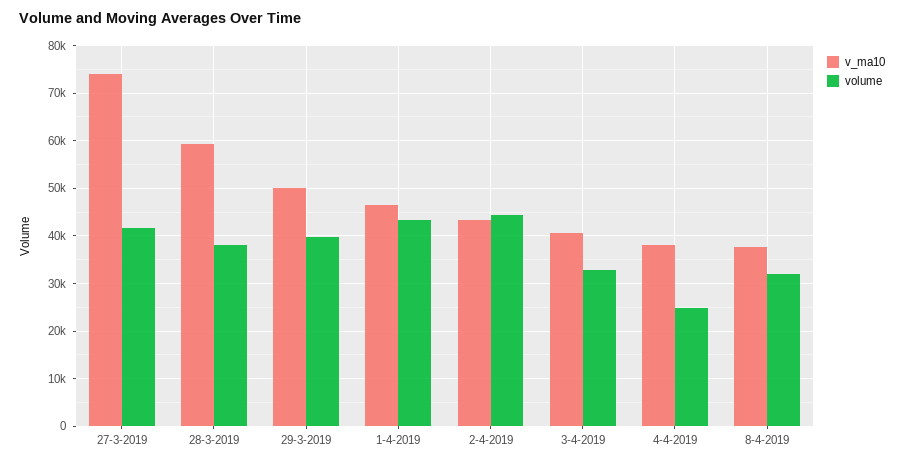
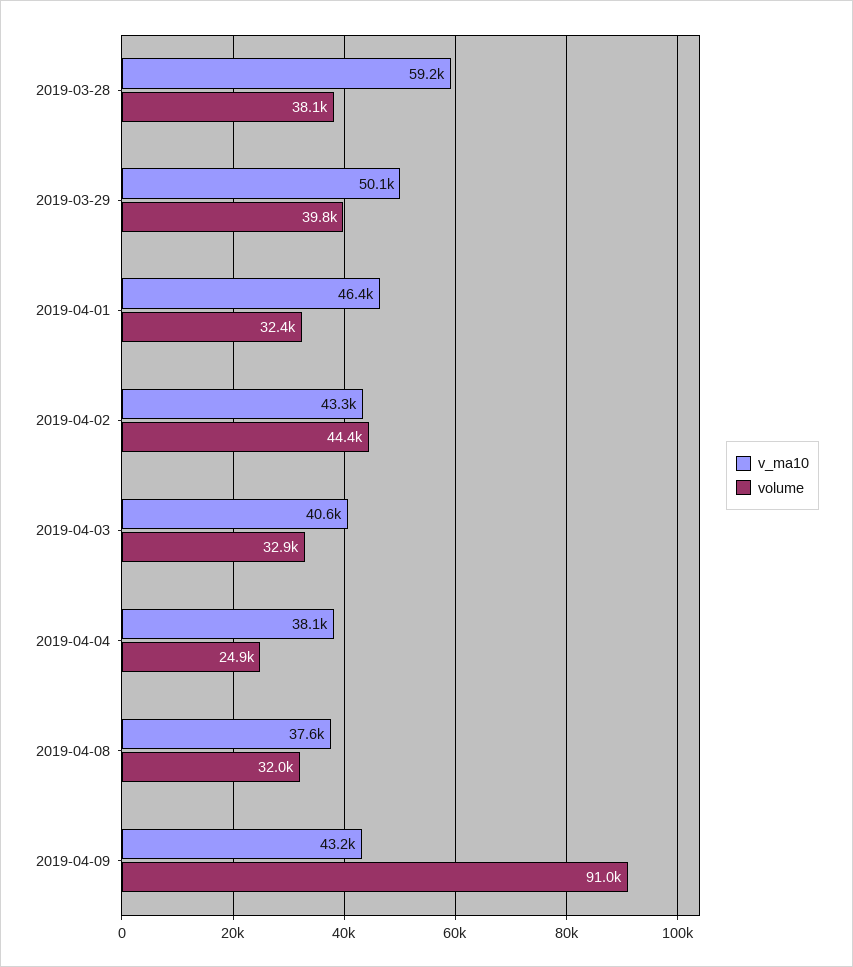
v_ma10, 27-3-2019: 74000 -> none
volume, 27-3-2019: 42000 -> none
volume, 1-4-2019: 44000 -> 32400
v_ma10, 2019-04-09: none -> 43200
volume, 2019-04-09: none -> 91000

